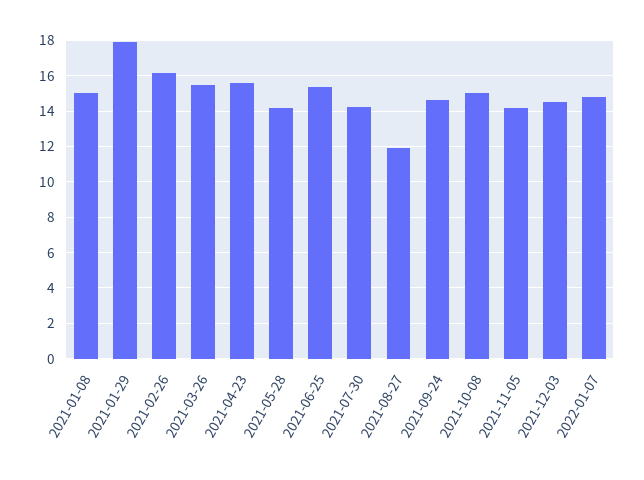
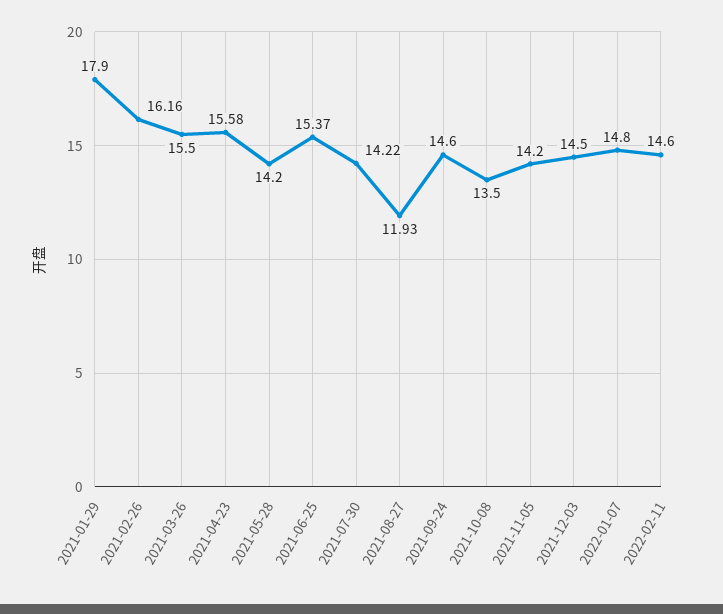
2021-01-08: 15 -> none
2021-10-08: 15 -> 13.5
2022-02-11: none -> 14.6

